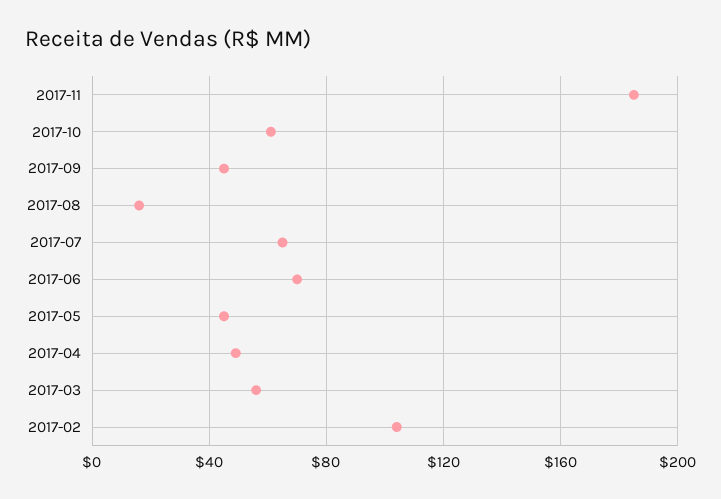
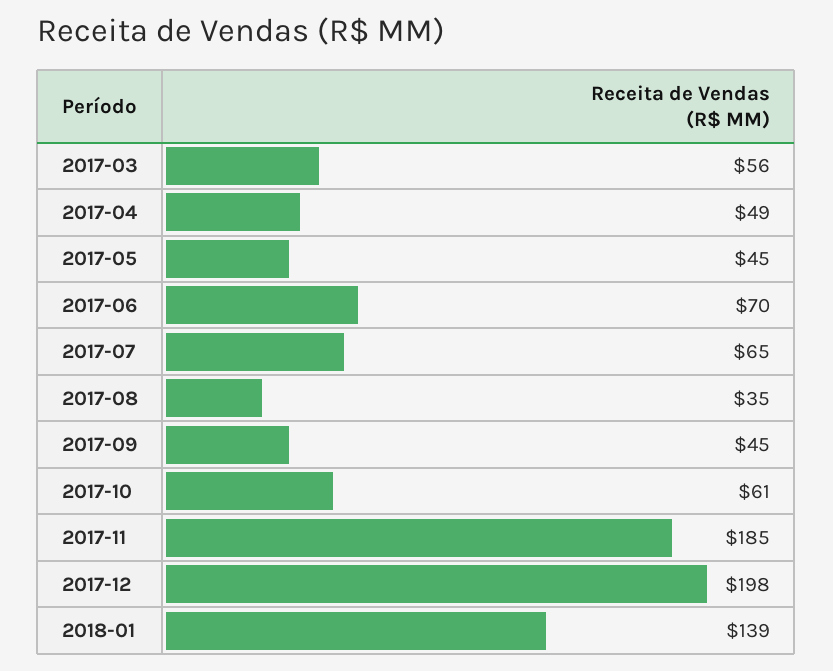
2017-08: 15 -> 35
2017-02: 105 -> none
2017-12: none -> 198
2018-01: none -> 139

